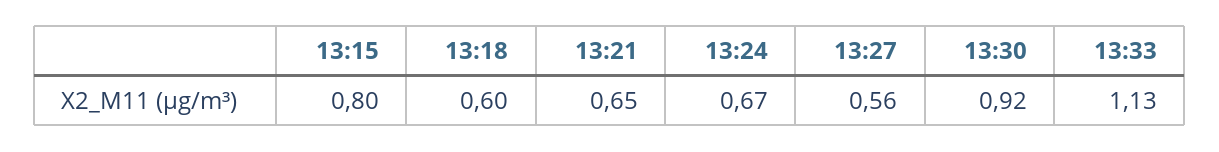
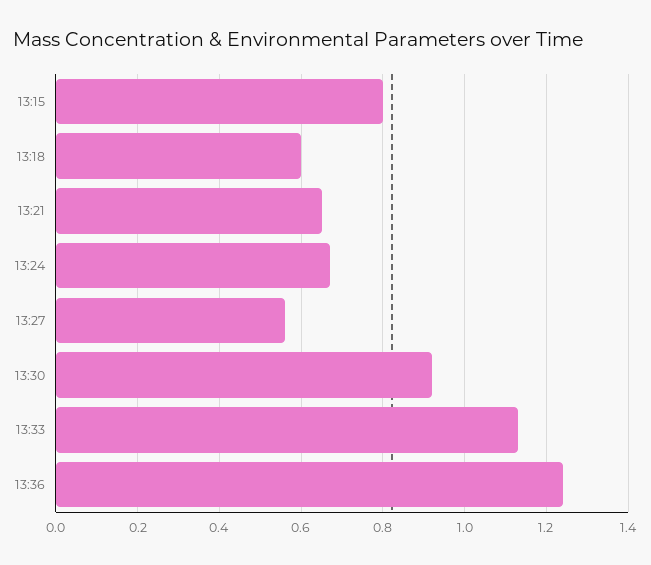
13:36: none -> 1.25

